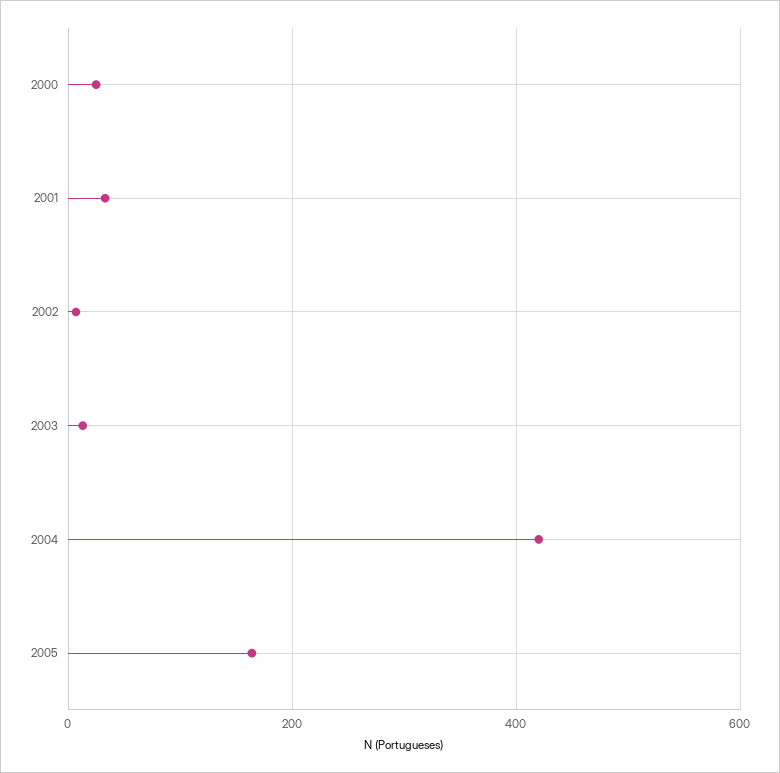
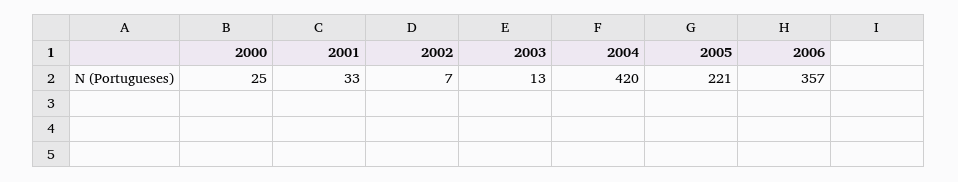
2005: 160 -> 221
2006: none -> 357

